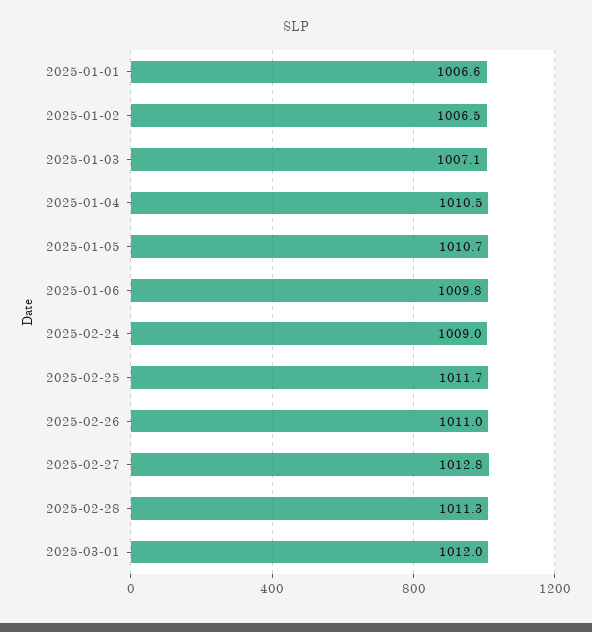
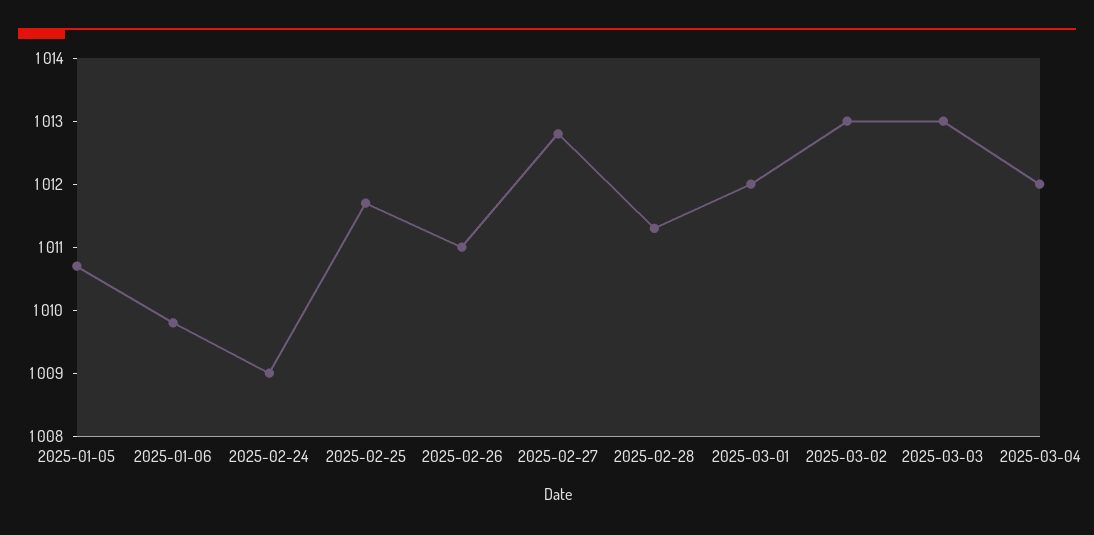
2025-01-01: 1006.6 -> none
2025-01-02: 1006.5 -> none
2025-01-03: 1007.1 -> none
2025-01-04: 1010.5 -> none
2025-03-02: none -> 1013
2025-03-03: none -> 1013
2025-03-04: none -> 1012

